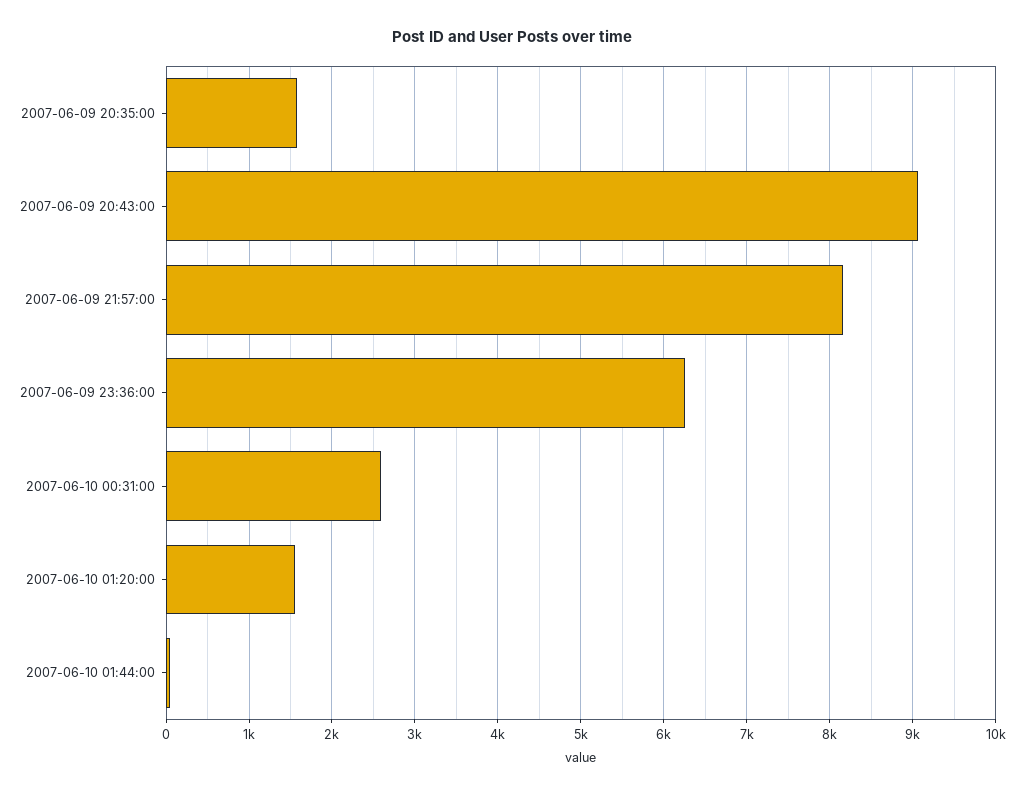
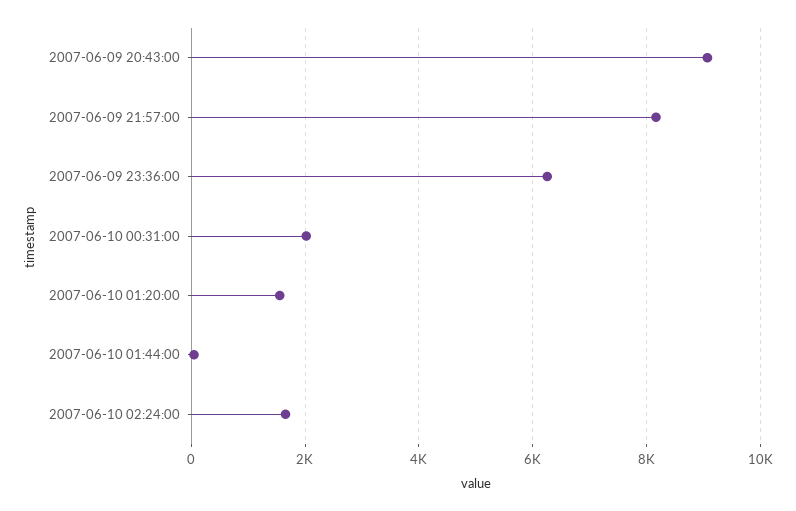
2007-06-09 20:35:00: 1600 -> none
2007-06-10 00:31:00: 2600 -> 2000
2007-06-10 02:24:00: none -> 1600

